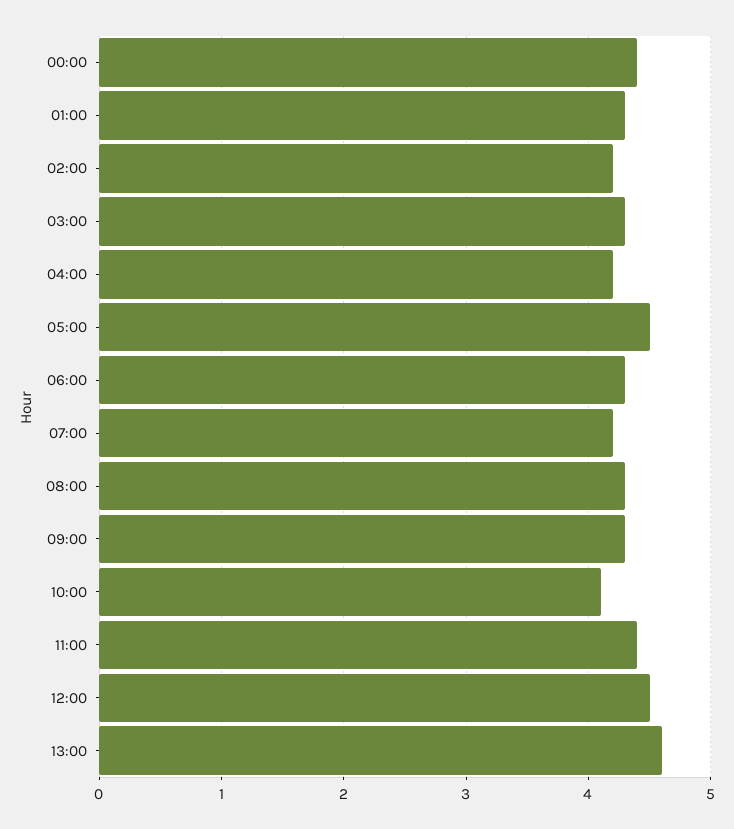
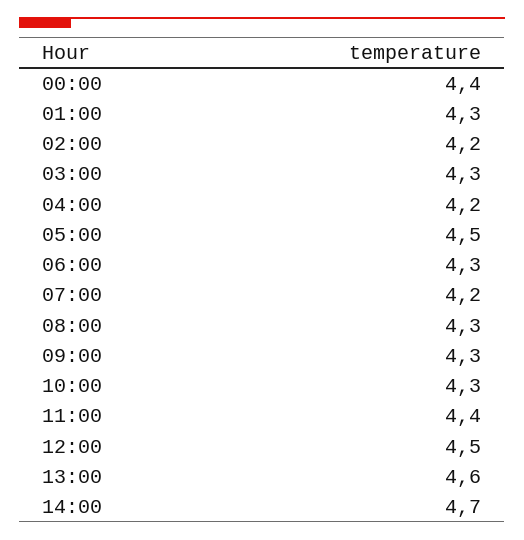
10:00: 4.1 -> 4.3
14:00: none -> 4.7

